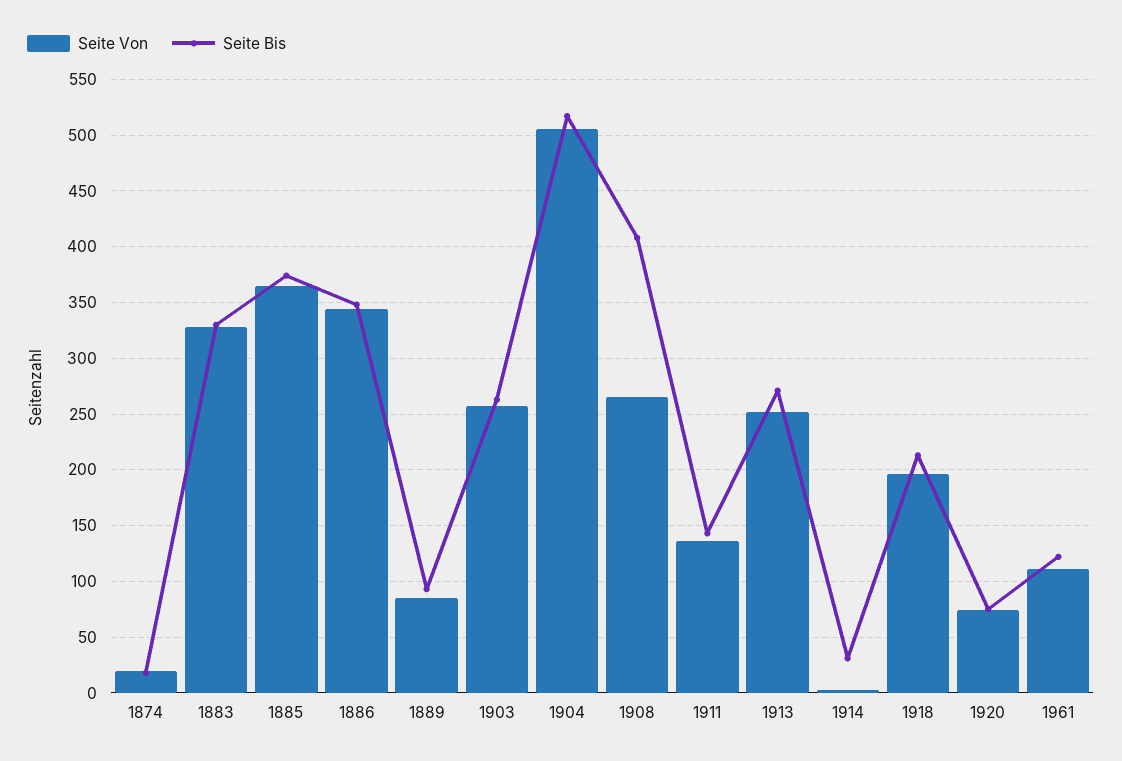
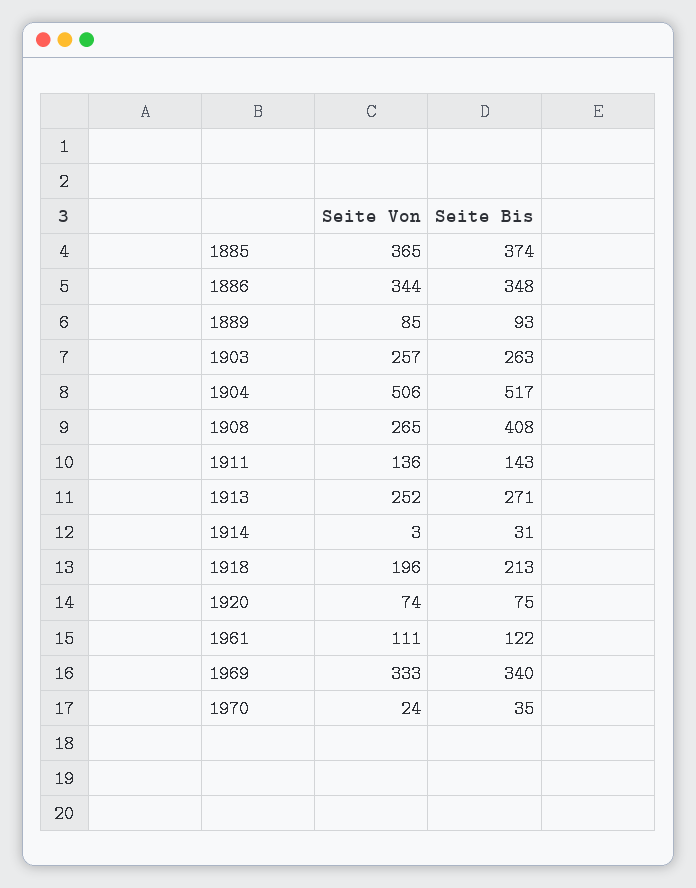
Seite Von, 1874: 20 -> none
Seite Bis, 1874: 20 -> none
Seite Von, 1883: 330 -> none
Seite Bis, 1883: 330 -> none
Seite Von, 1969: none -> 333
Seite Bis, 1969: none -> 340
Seite Von, 1970: none -> 24
Seite Bis, 1970: none -> 35

